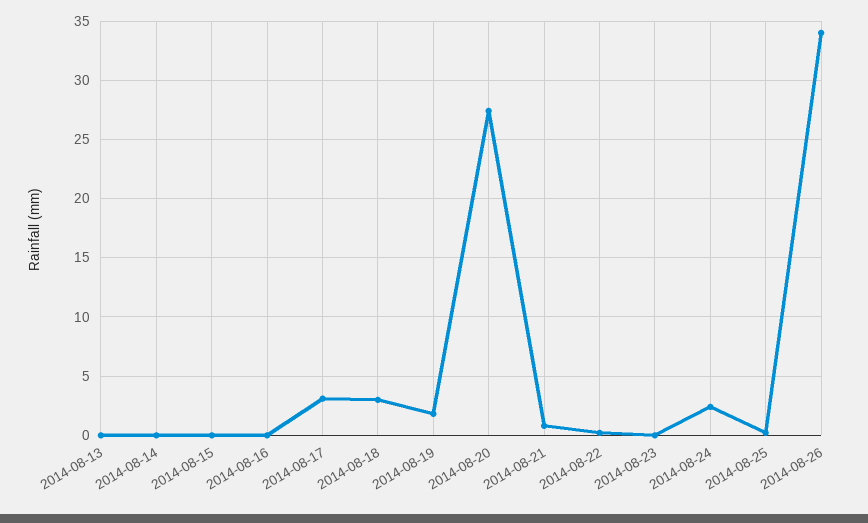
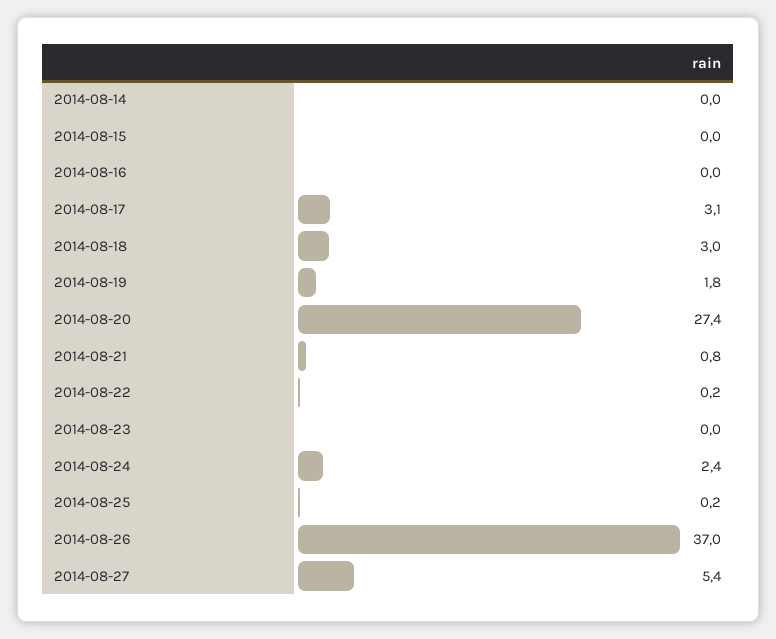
2014-08-13: 0 -> none
2014-08-26: 34 -> 37
2014-08-27: none -> 5.4

